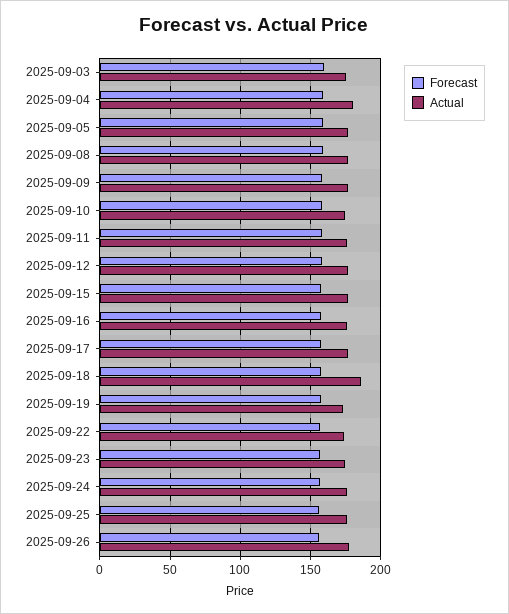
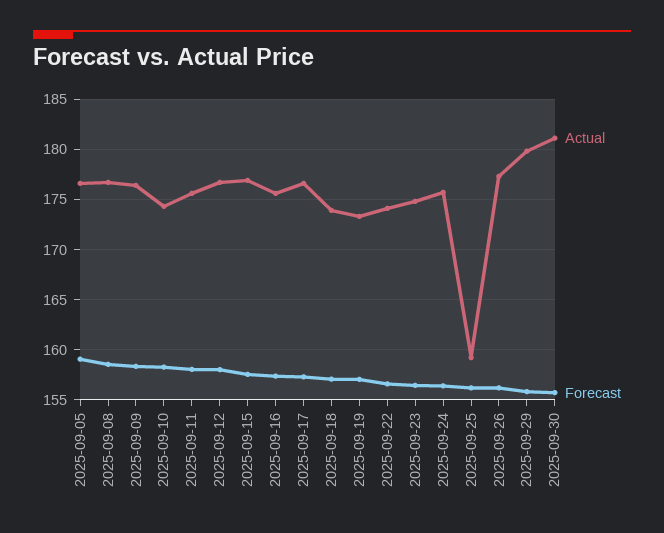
Forecast, 2025-09-03: 160 -> none
Actual, 2025-09-03: 175 -> none
Forecast, 2025-09-04: 160 -> none
Actual, 2025-09-04: 180 -> none
Actual, 2025-09-18: 185 -> 174
Actual, 2025-09-25: 175 -> 159
Actual, 2025-09-29: none -> 180
Forecast, 2025-09-29: none -> 156
Actual, 2025-09-30: none -> 181
Forecast, 2025-09-30: none -> 156

